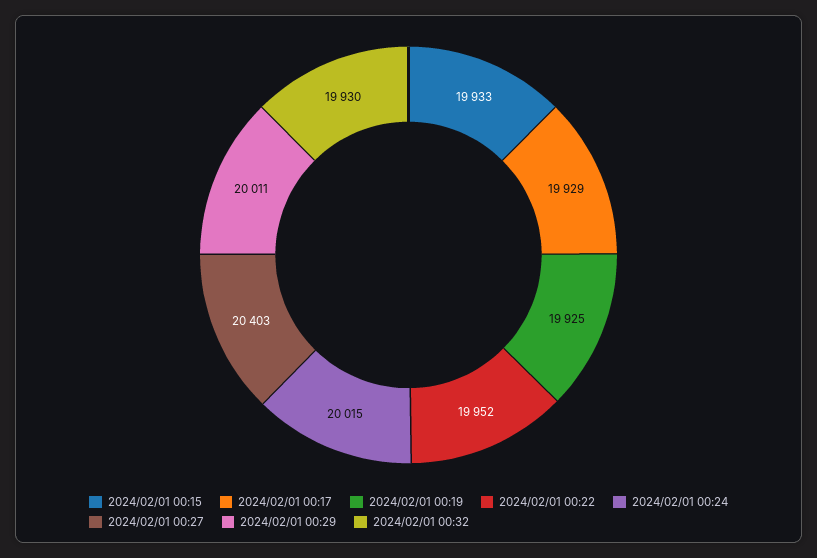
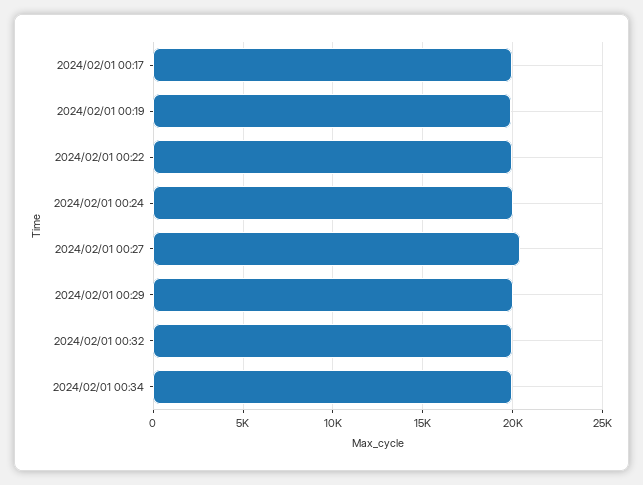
2024/02/01 00:15: 19933 -> none
2024/02/01 00:34: none -> 20000

